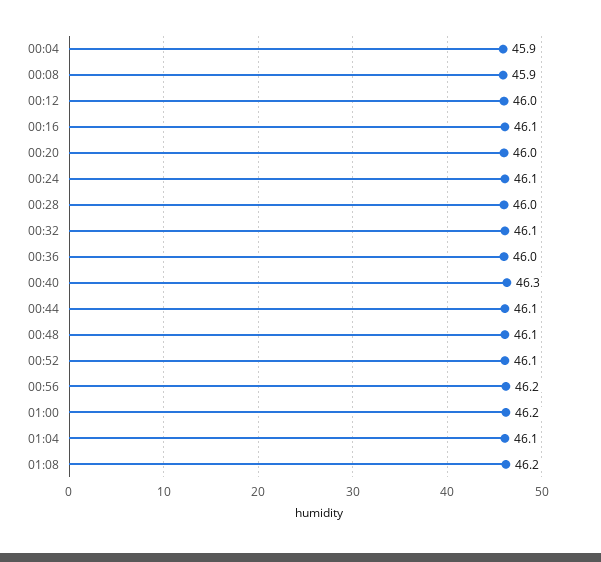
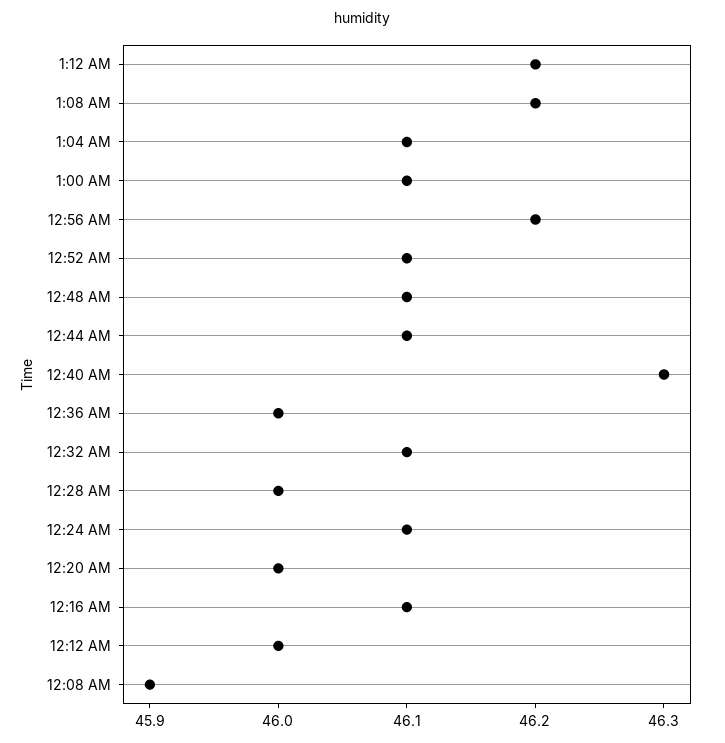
00:04: 45.9 -> none
01:00: 46.2 -> 46.1
1:12 AM: none -> 46.2

